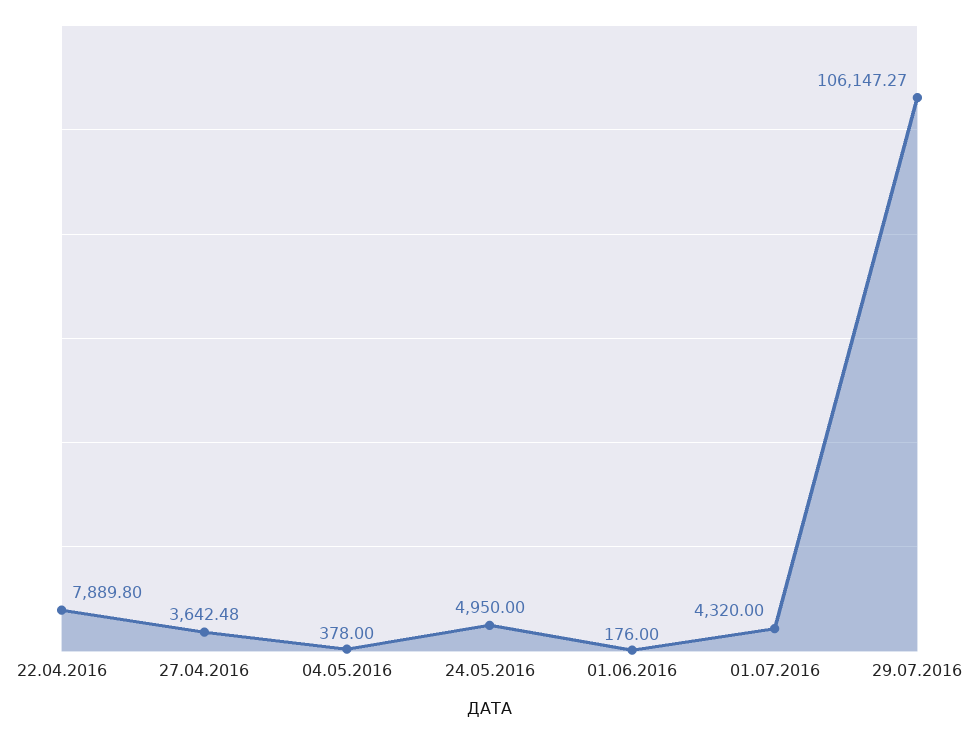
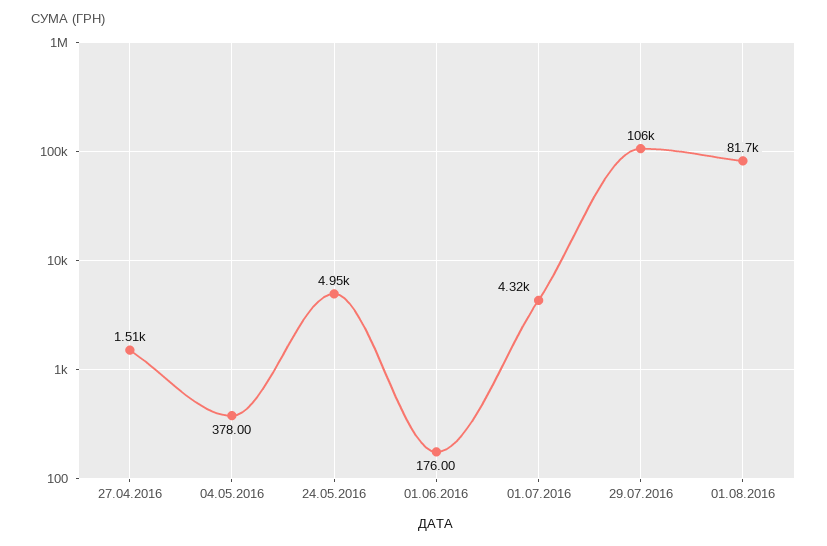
22.04.2016: 7889.8 -> none
27.04.2016: 3642.48 -> 1510
01.08.2016: none -> 81700

